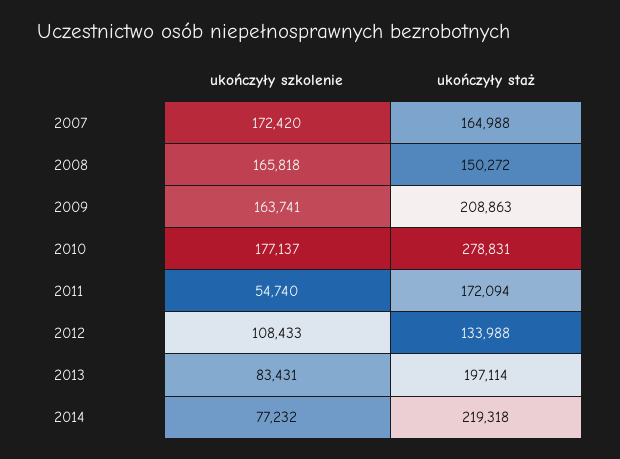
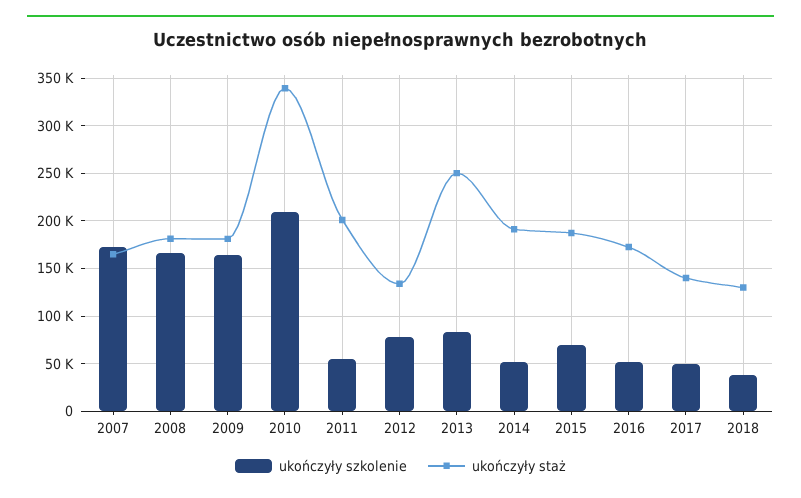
ukończyły staż, 2008: 150272 -> 180000
ukończyły staż, 2009: 208863 -> 180000
ukończyły szkolenie, 2010: 177137 -> 210000
ukończyły staż, 2010: 278831 -> 340000
ukończyły staż, 2011: 172094 -> 200000
ukończyły szkolenie, 2012: 108433 -> 80000
ukończyły staż, 2013: 197114 -> 250000
ukończyły szkolenie, 2014: 77232 -> 50000
ukończyły staż, 2014: 219318 -> 190000
ukończyły szkolenie, 2015: none -> 70000
ukończyły staż, 2015: none -> 190000
ukończyły szkolenie, 2016: none -> 50000
ukończyły staż, 2016: none -> 170000
ukończyły szkolenie, 2017: none -> 50000
ukończyły staż, 2017: none -> 140000
ukończyły szkolenie, 2018: none -> 40000
ukończyły staż, 2018: none -> 130000

